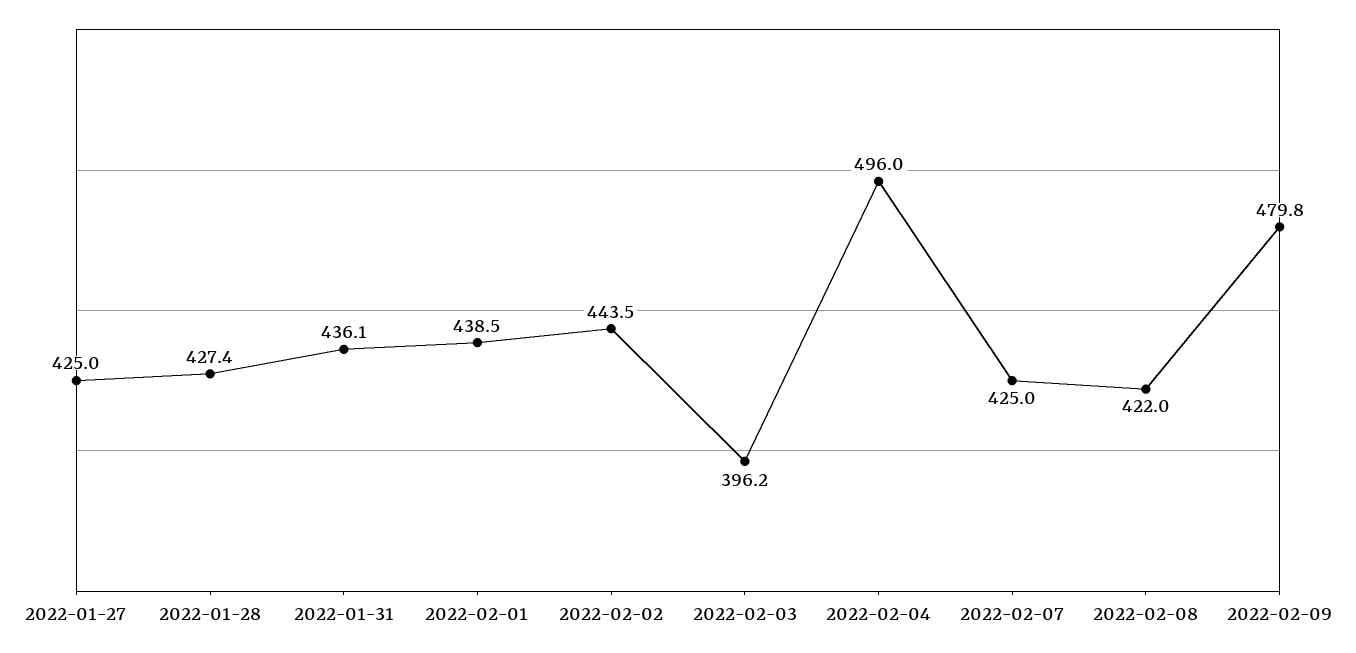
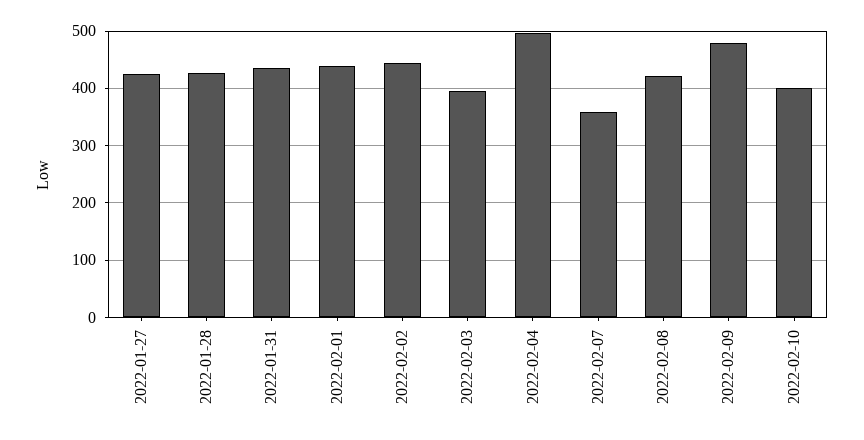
2022-02-07: 425 -> 360
2022-02-10: none -> 400

